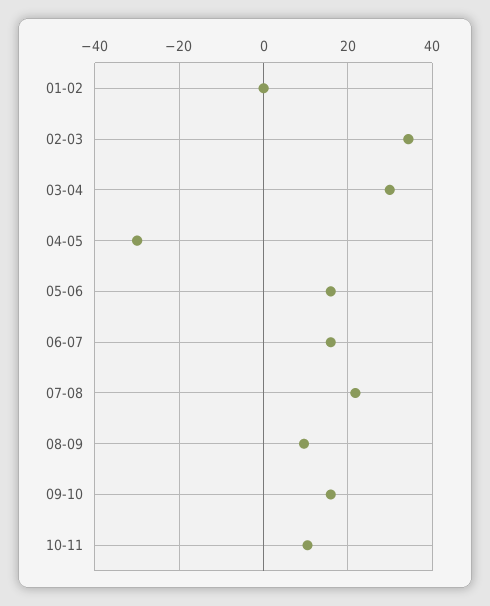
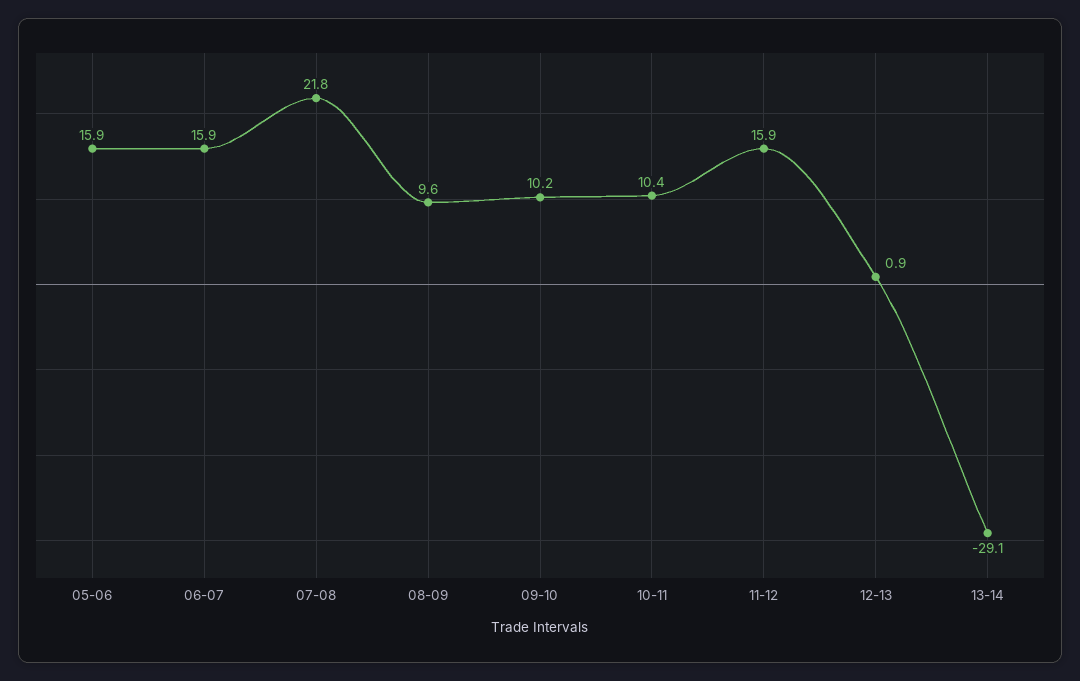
01-02: 0 -> none
02-03: 34 -> none
03-04: 30 -> none
04-05: -30 -> none
09-10: 16 -> 10.2
11-12: none -> 15.9
12-13: none -> 0.9
13-14: none -> -29.1

